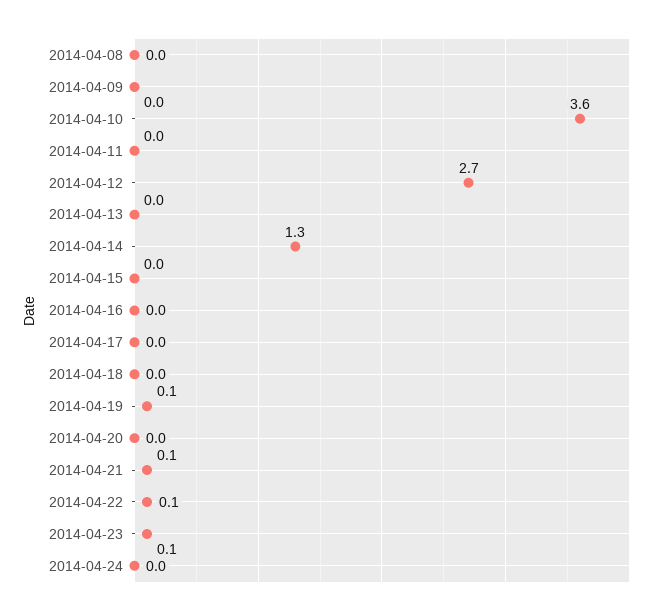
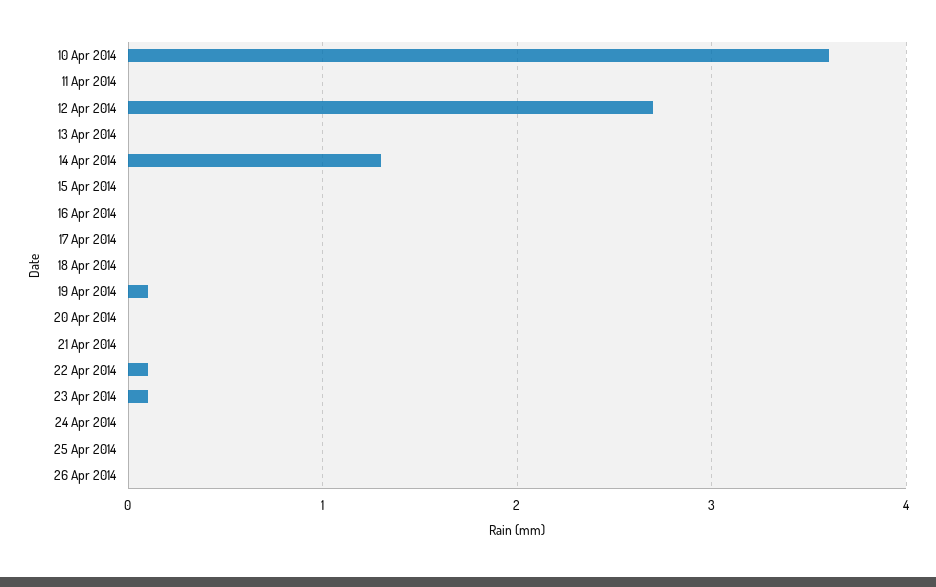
2014-04-08: 0 -> none
2014-04-09: 0 -> none
2014-04-21: 0.1 -> 0
25 Apr 2014: none -> 0
26 Apr 2014: none -> 0

